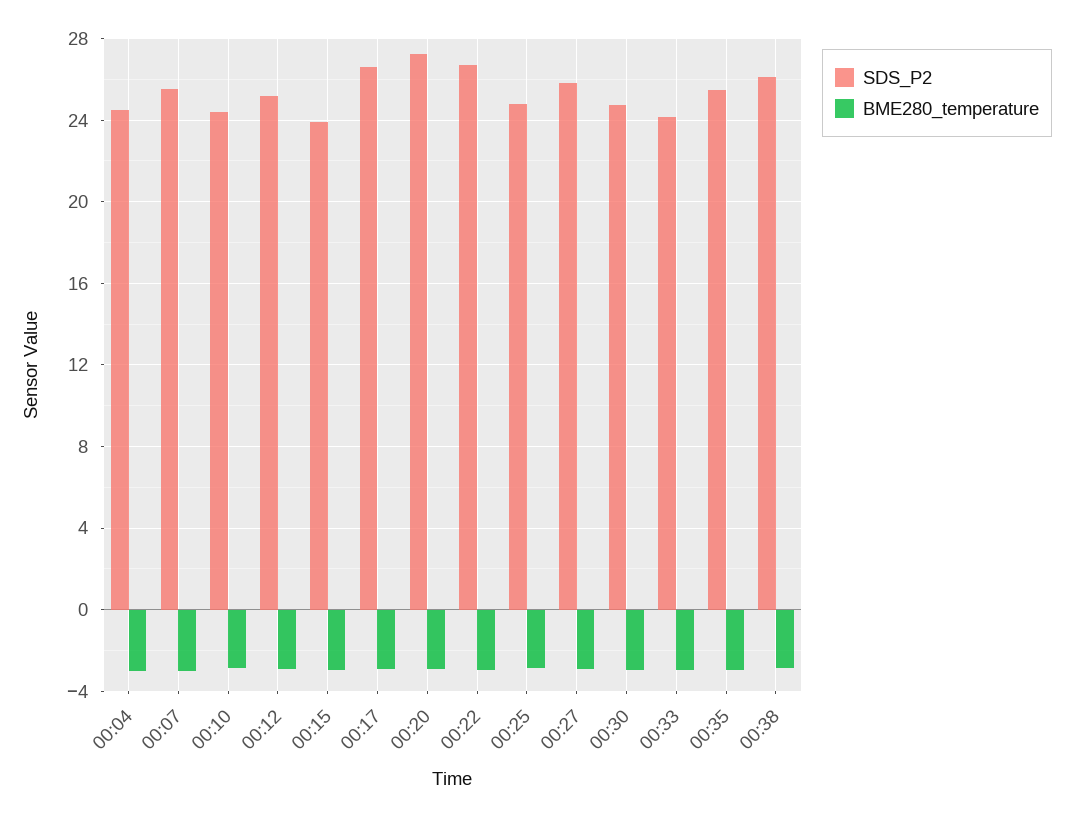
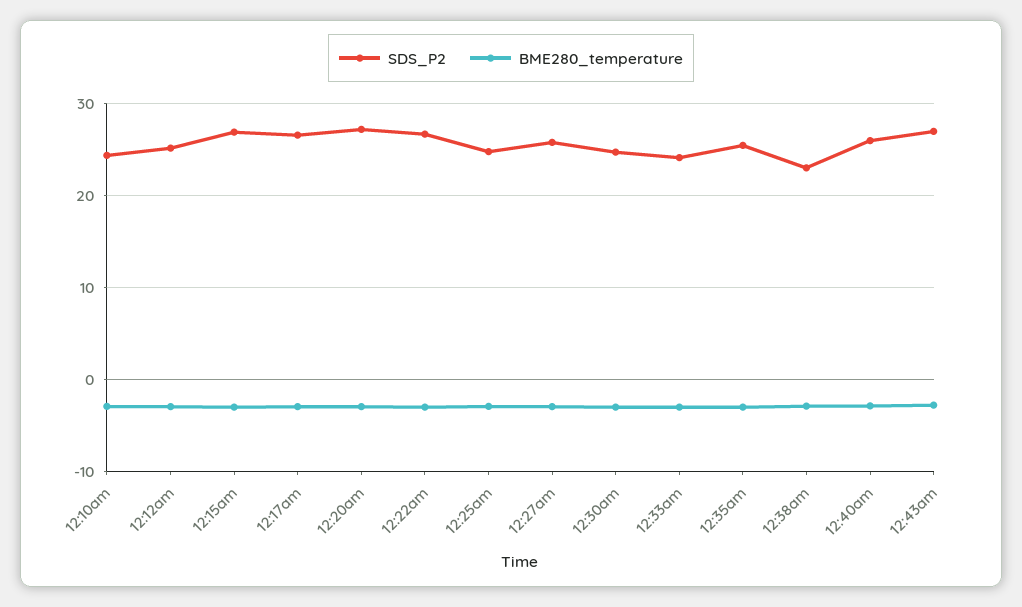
SDS_P2, 00:04: 24.5 -> none
BME280_temperature, 00:04: -3 -> none
SDS_P2, 00:07: 25.5 -> none
BME280_temperature, 00:07: -3 -> none
SDS_P2, 00:15: 24 -> 27
SDS_P2, 00:38: 26 -> 23
SDS_P2, 12:40am: none -> 26
BME280_temperature, 12:40am: none -> -3
SDS_P2, 12:43am: none -> 27
BME280_temperature, 12:43am: none -> -3

